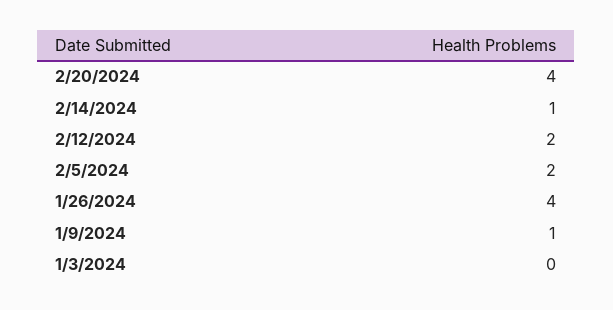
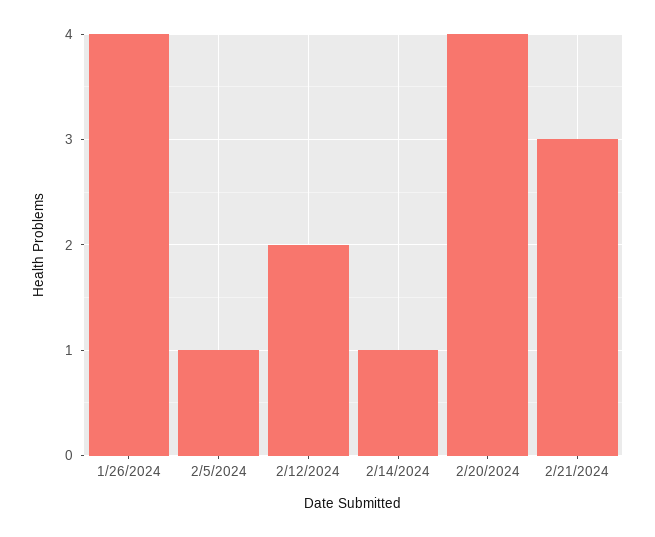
2/5/2024: 2 -> 1
1/9/2024: 1 -> none
1/3/2024: 0 -> none
2/21/2024: none -> 3

